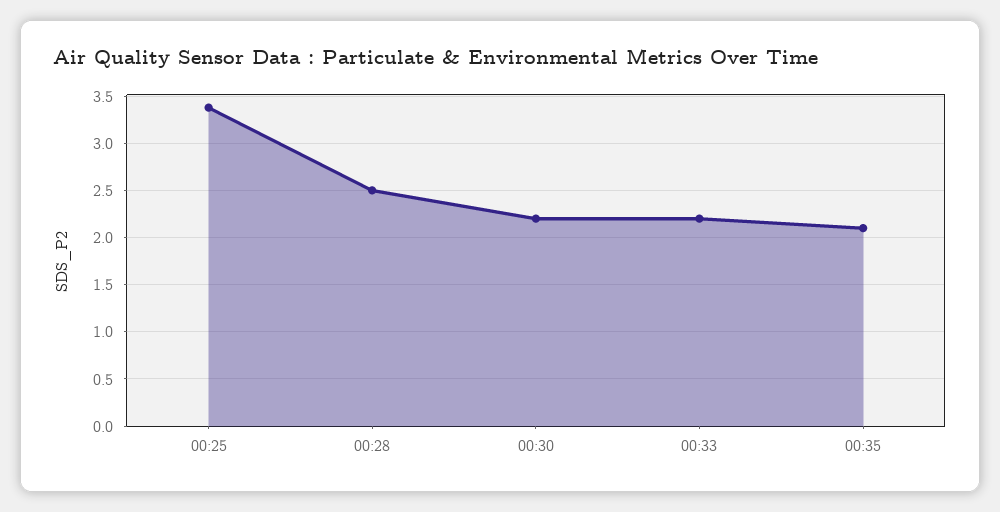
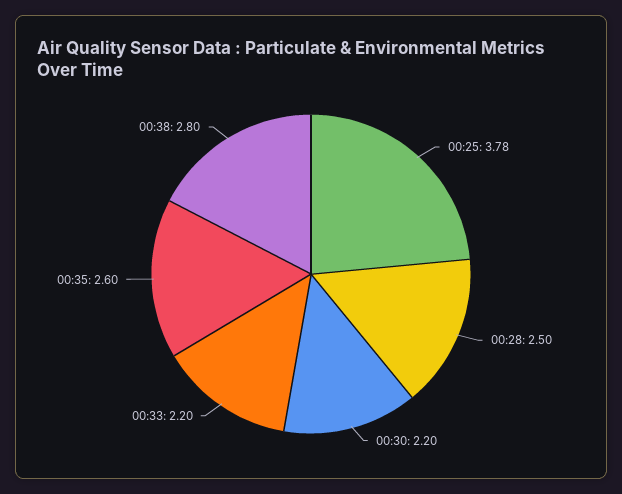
00:25: 3.4 -> 3.78
00:35: 2.1 -> 2.6
00:38: none -> 2.8

